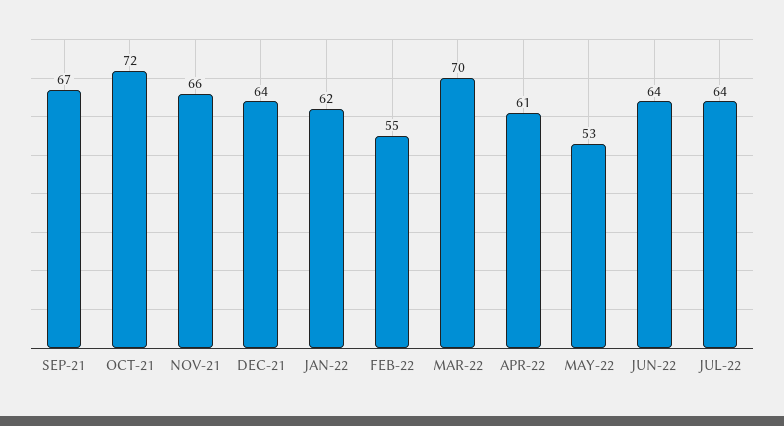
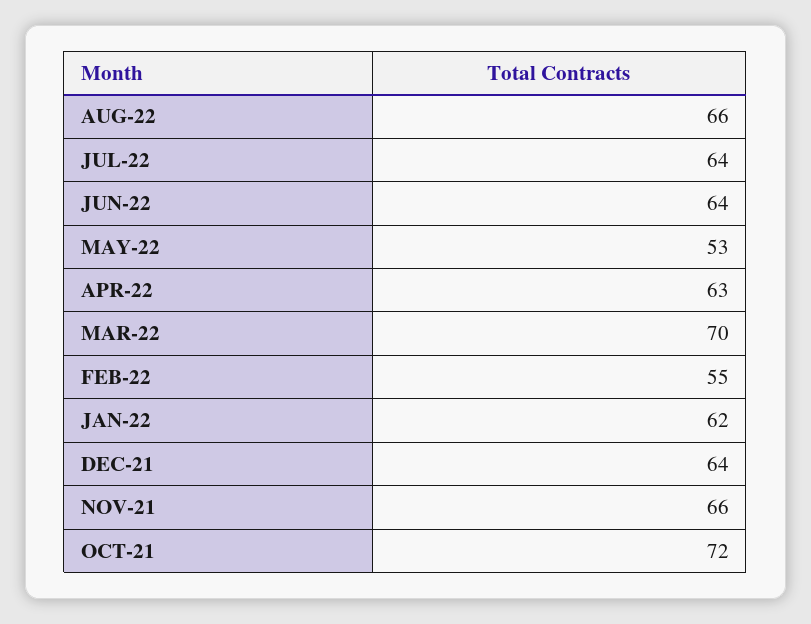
SEP-21: 67 -> none
APR-22: 61 -> 63
AUG-22: none -> 66

